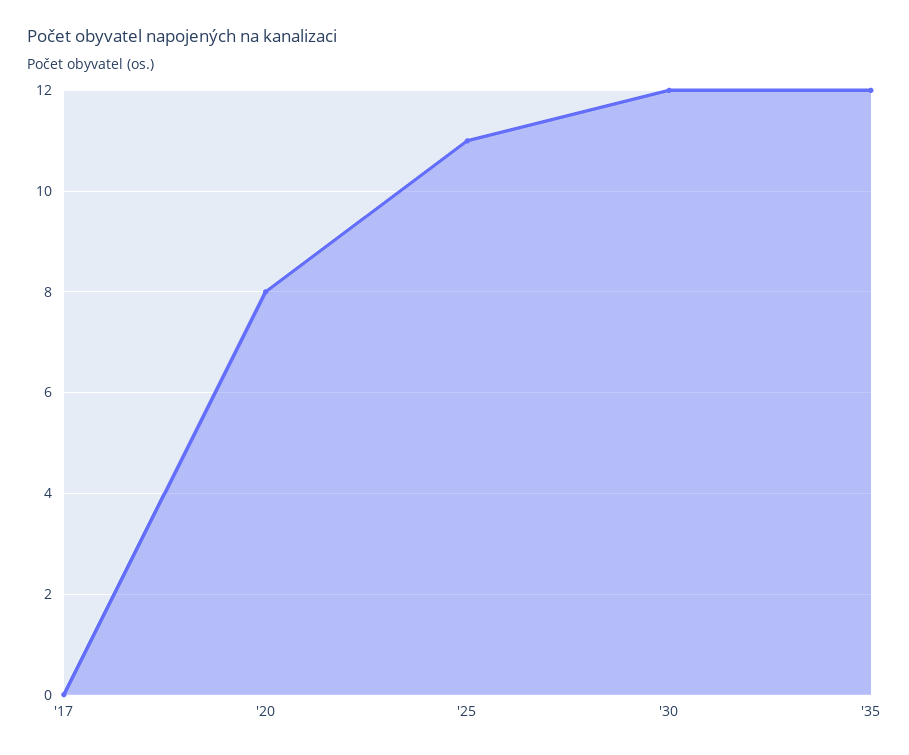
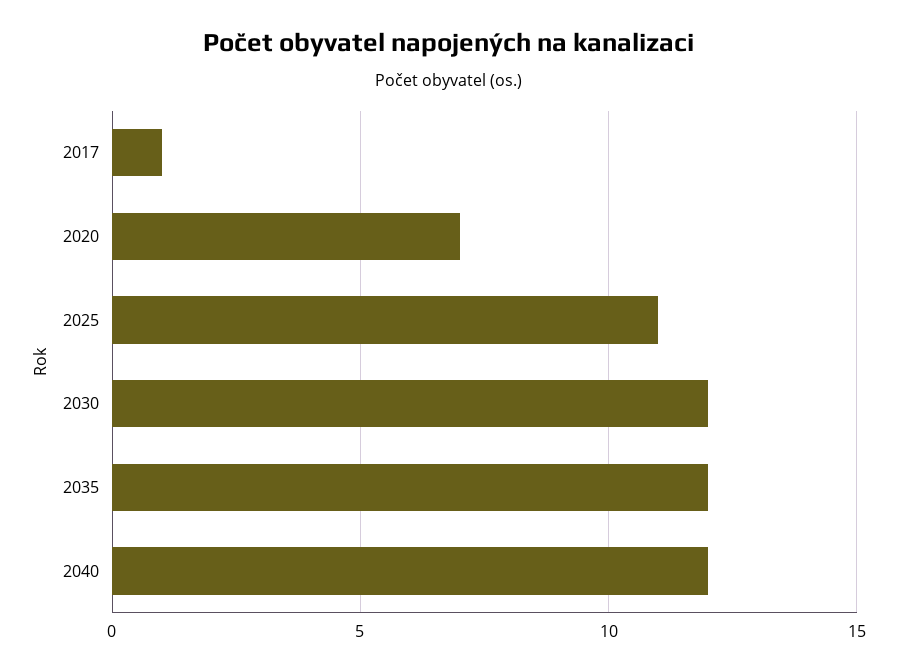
'17: 0 -> 1
'20: 8 -> 7
2040: none -> 12

